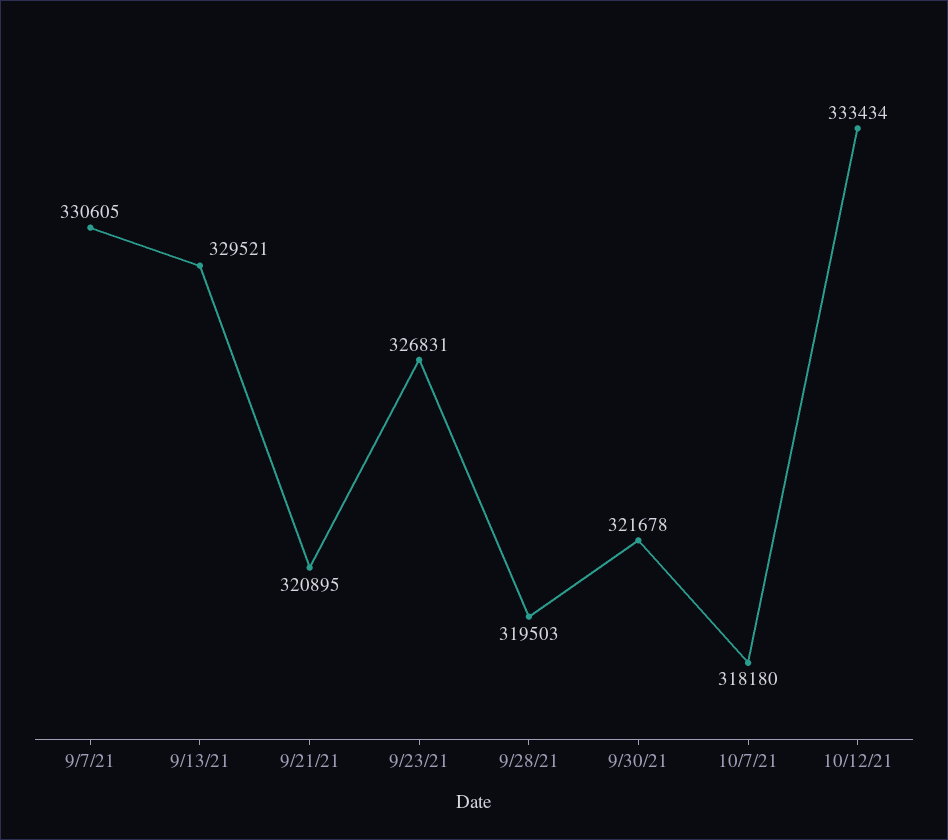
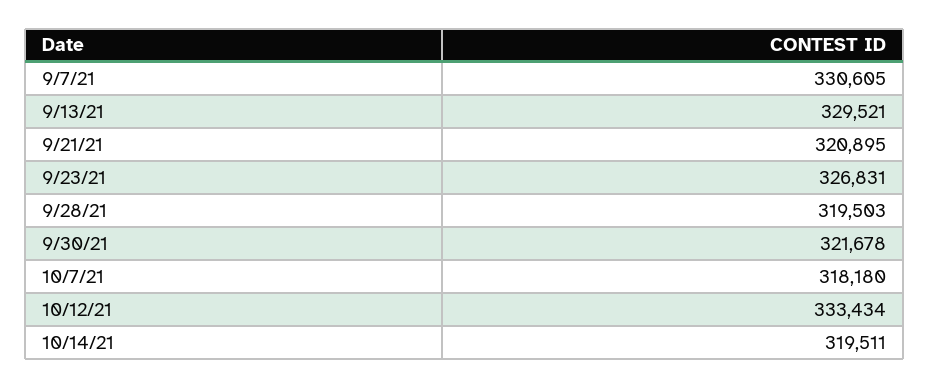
10/14/21: none -> 319511

